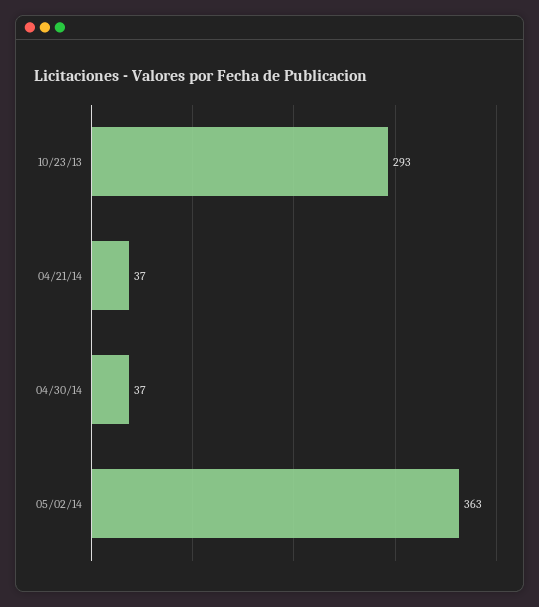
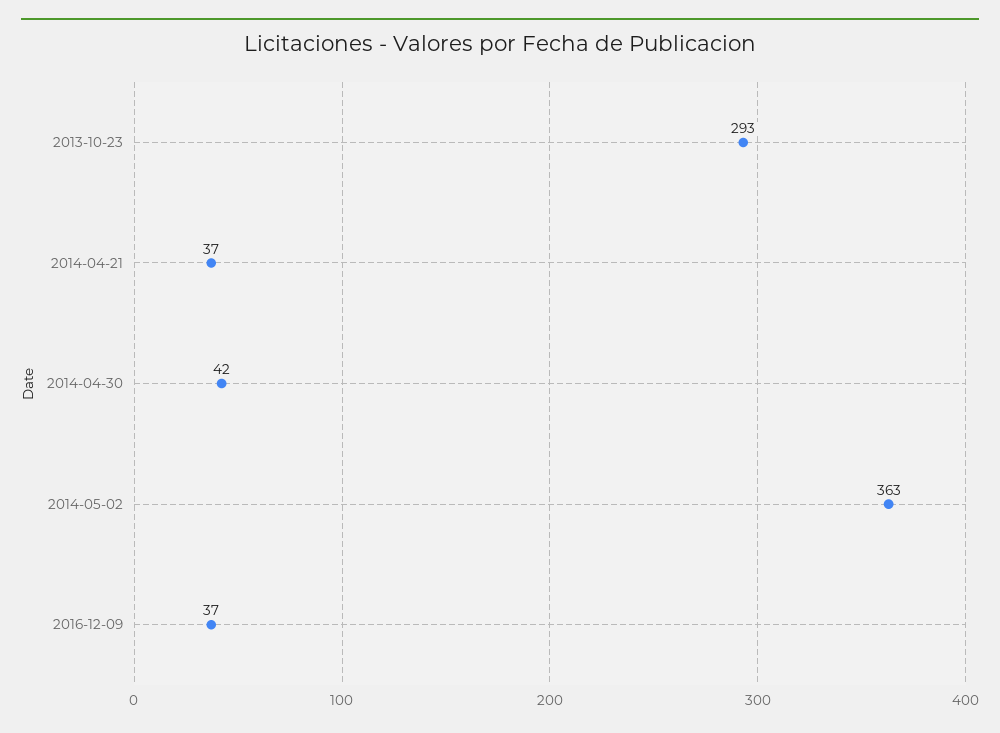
04/30/14: 37 -> 42
2016-12-09: none -> 37

